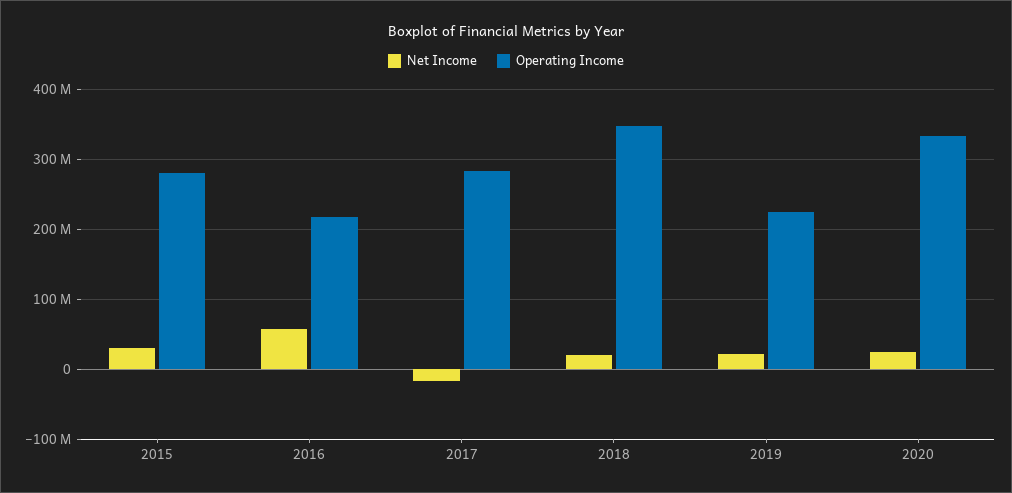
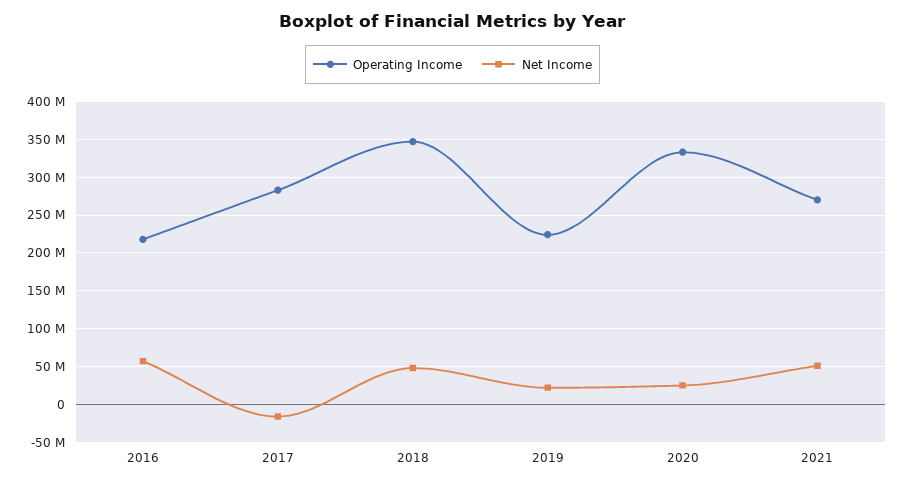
Net Income, 2015: 30000000 -> none
Operating Income, 2015: 280000000 -> none
Net Income, 2018: 20000000 -> 50000000
Operating Income, 2021: none -> 270000000
Net Income, 2021: none -> 50000000

